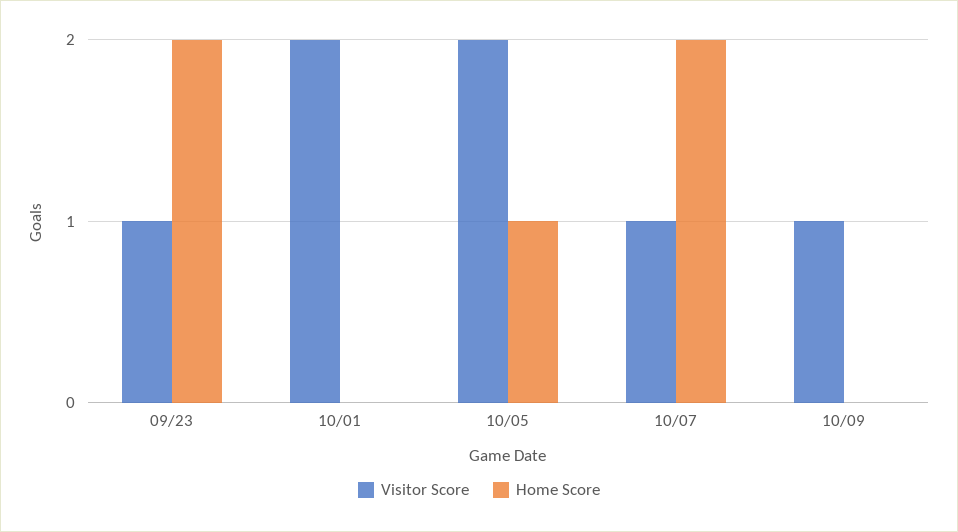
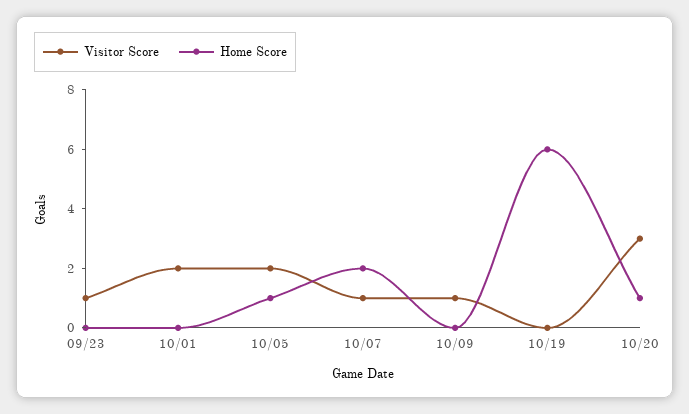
Home Score, 09/23: 2 -> 0
Visitor Score, 10/19: none -> 0
Home Score, 10/19: none -> 6
Visitor Score, 10/20: none -> 3
Home Score, 10/20: none -> 1

